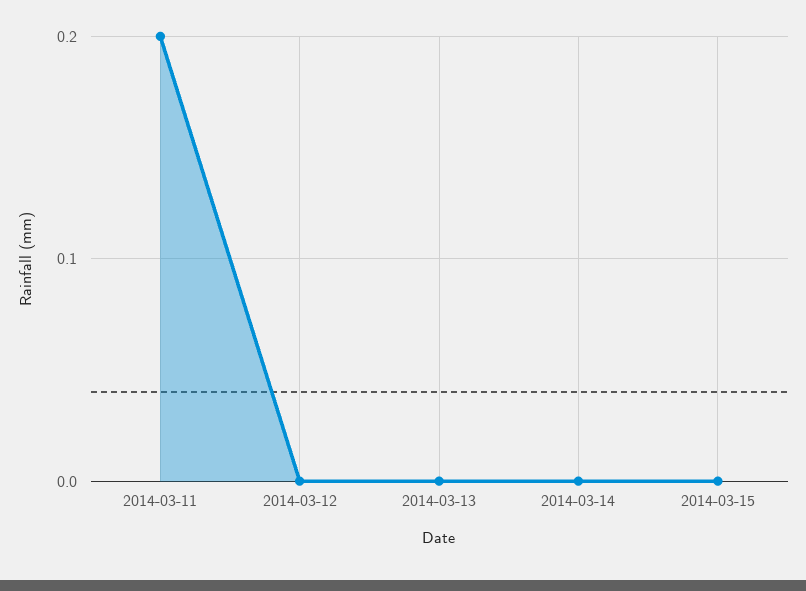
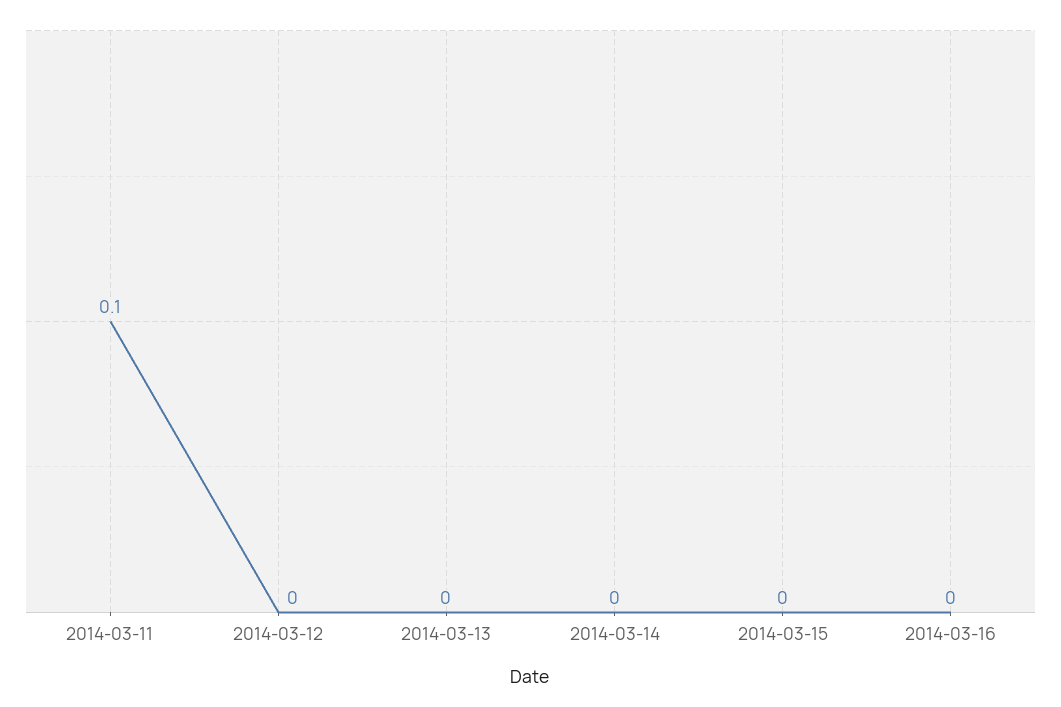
2014-03-11: 0.2 -> 0.1
2014-03-16: none -> 0

